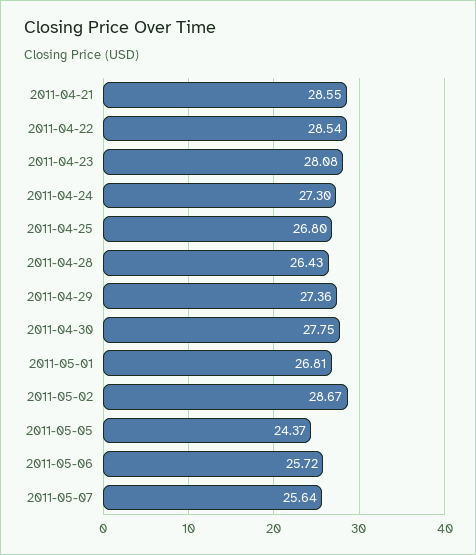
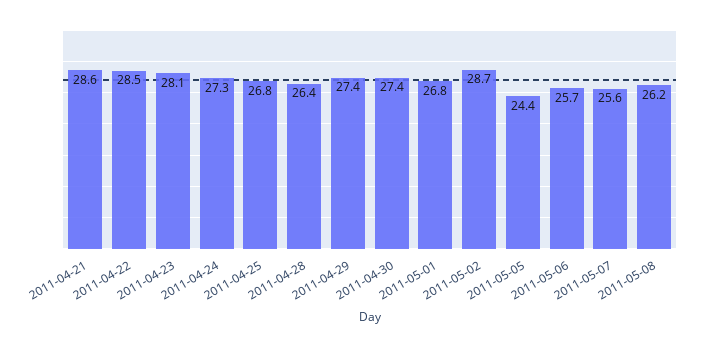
2011-04-30: 27.75 -> 27.4
2011-05-08: none -> 26.2

